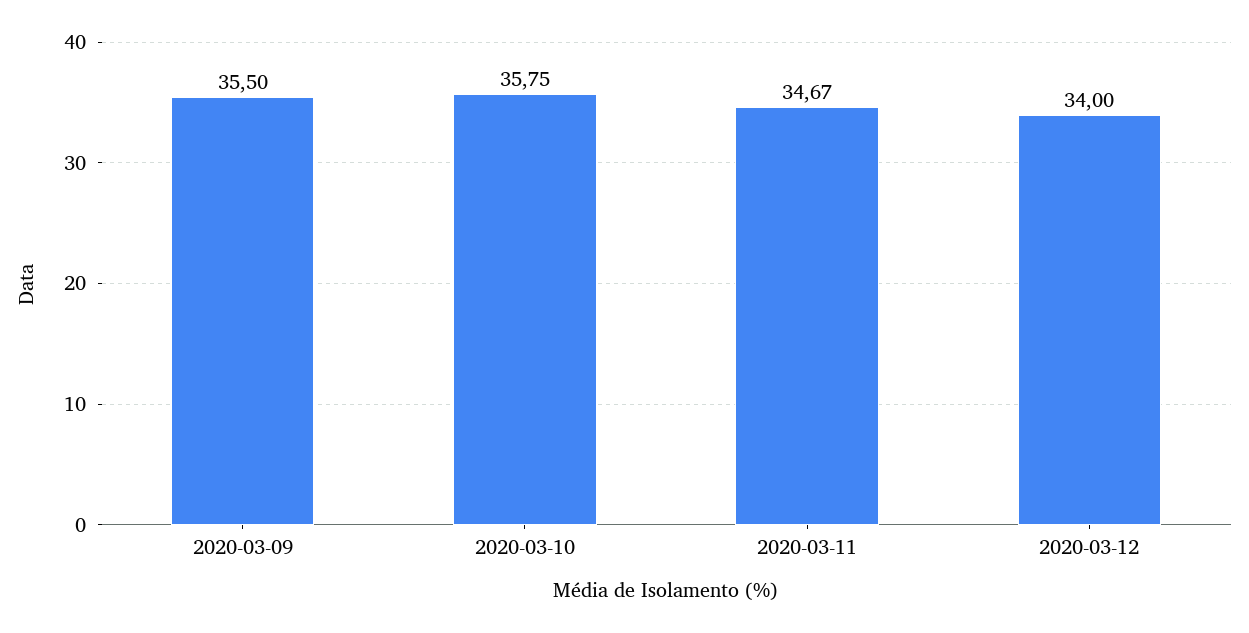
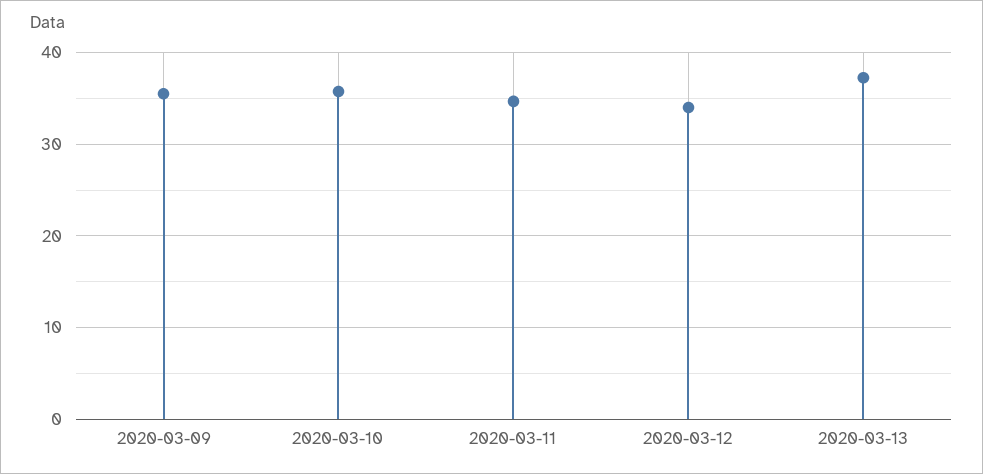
2020-03-13: none -> 37

